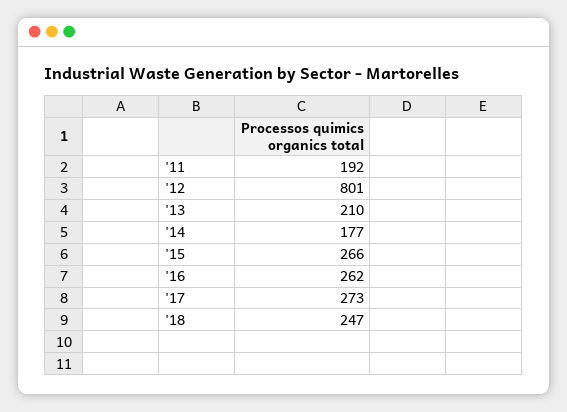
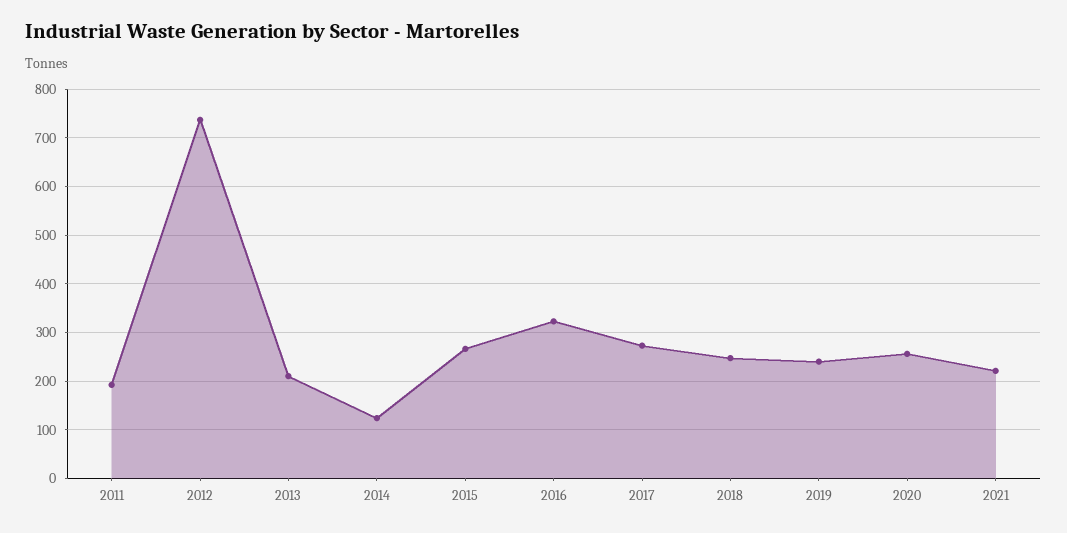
'12: 801 -> 740
'14: 177 -> 120
'16: 262 -> 320
2019: none -> 240
2020: none -> 260
2021: none -> 220

